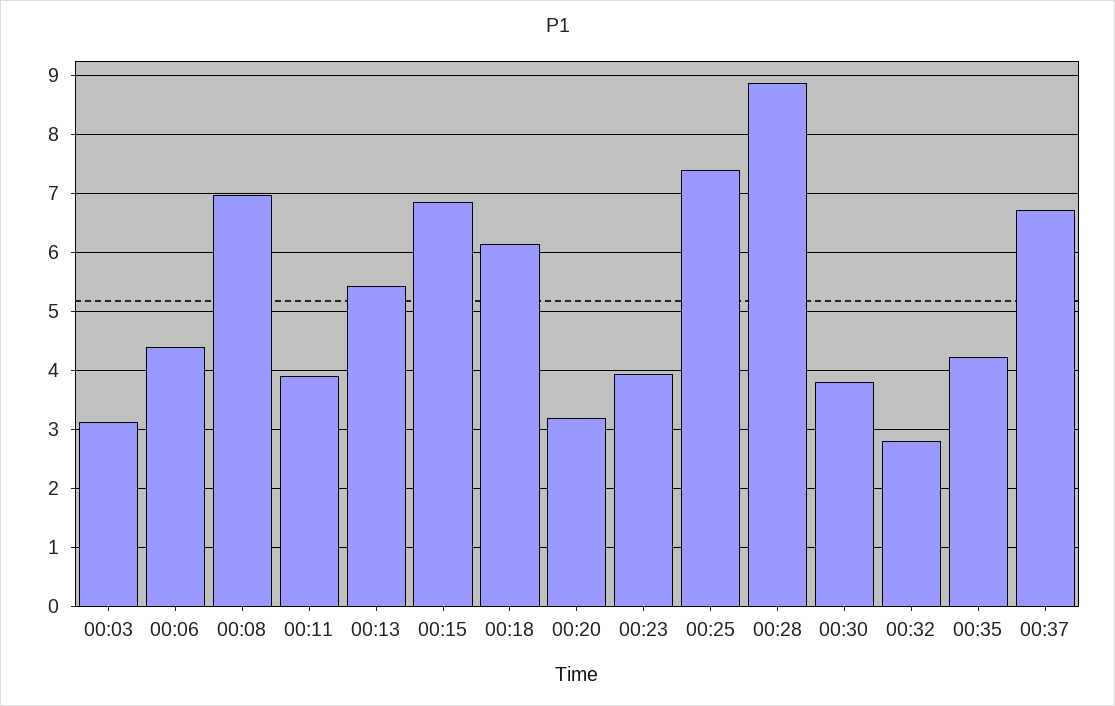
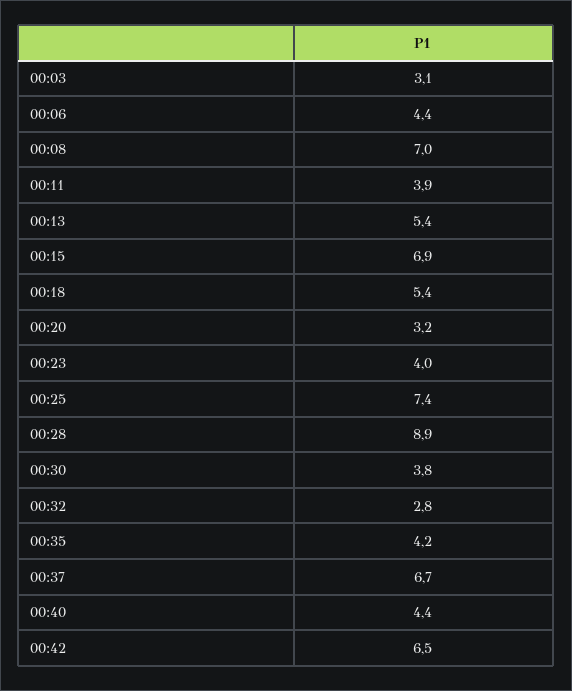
00:18: 6.2 -> 5.4
00:40: none -> 4.4
00:42: none -> 6.5

